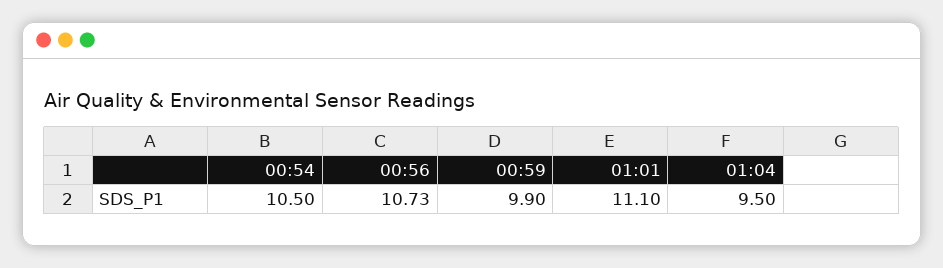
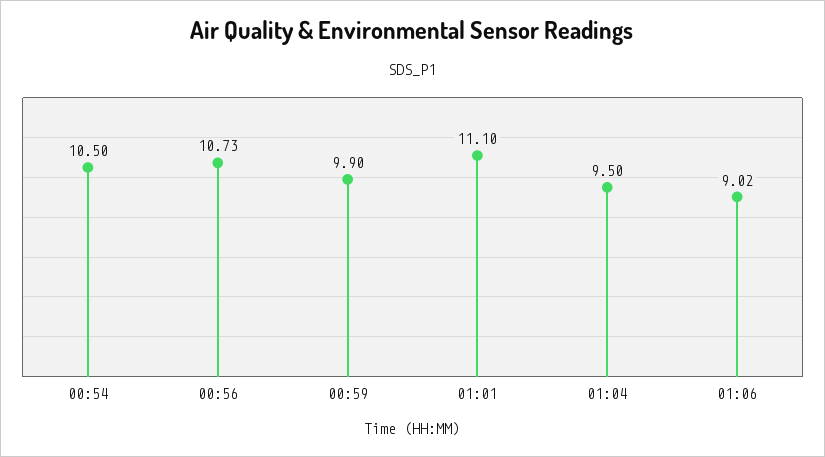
01:06: none -> 9.02

